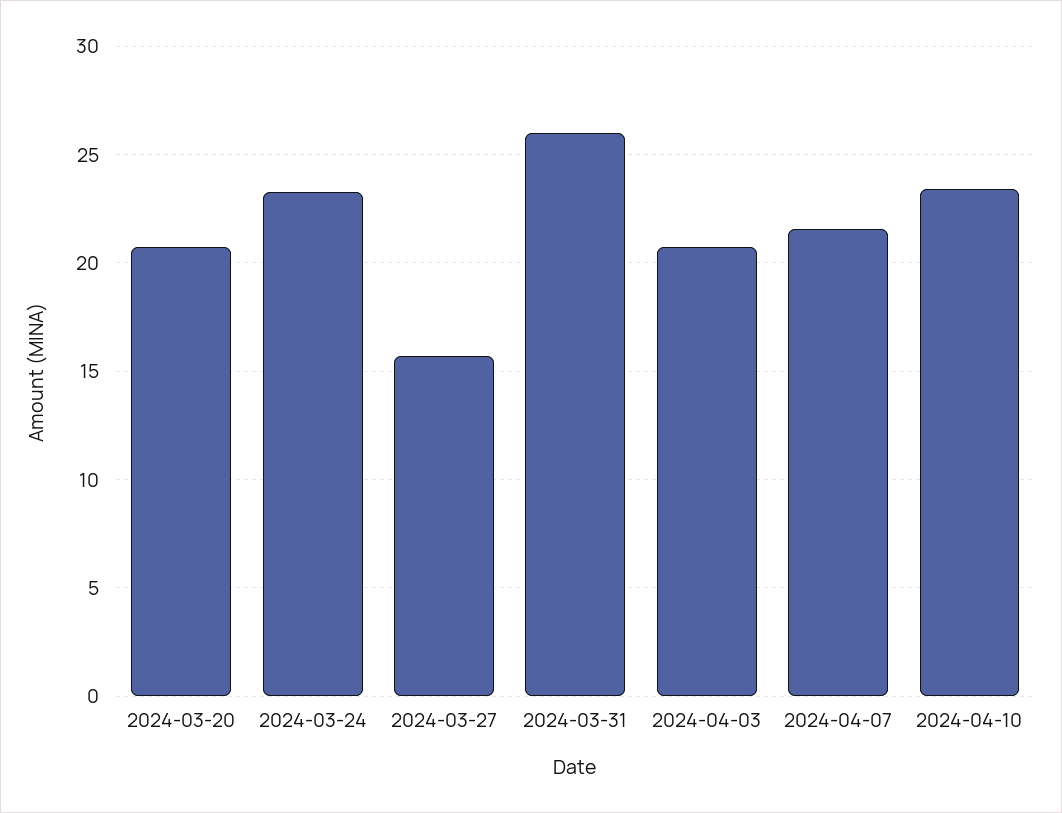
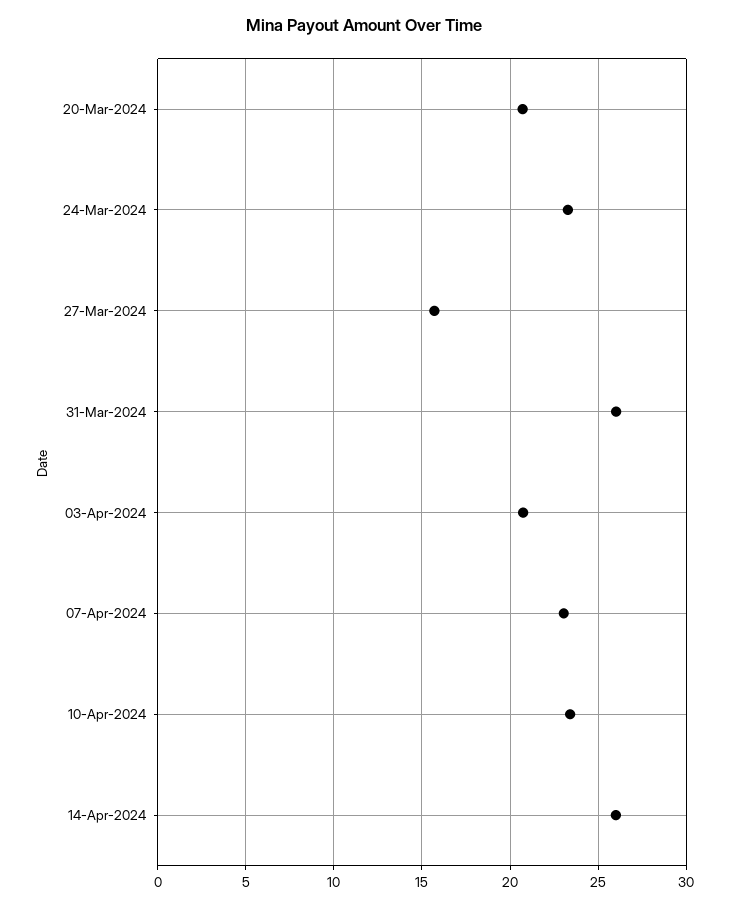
2024-04-07: 21.5 -> 23
14-Apr-2024: none -> 26

